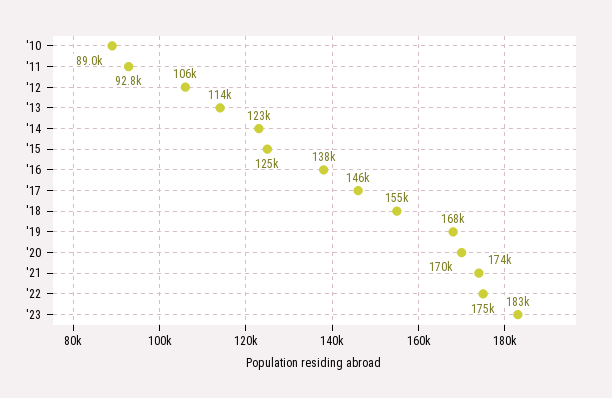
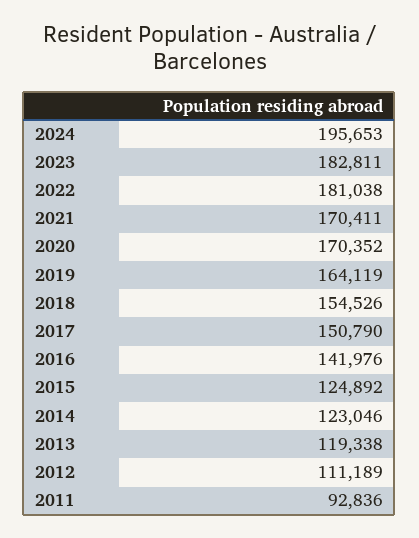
'10: 89000 -> none
'12: 106000 -> 111189
'13: 114000 -> 119338
'16: 138000 -> 141976
'17: 146000 -> 150790
'19: 168000 -> 164119
'21: 174000 -> 170411
'22: 175000 -> 181038
2024: none -> 195653

